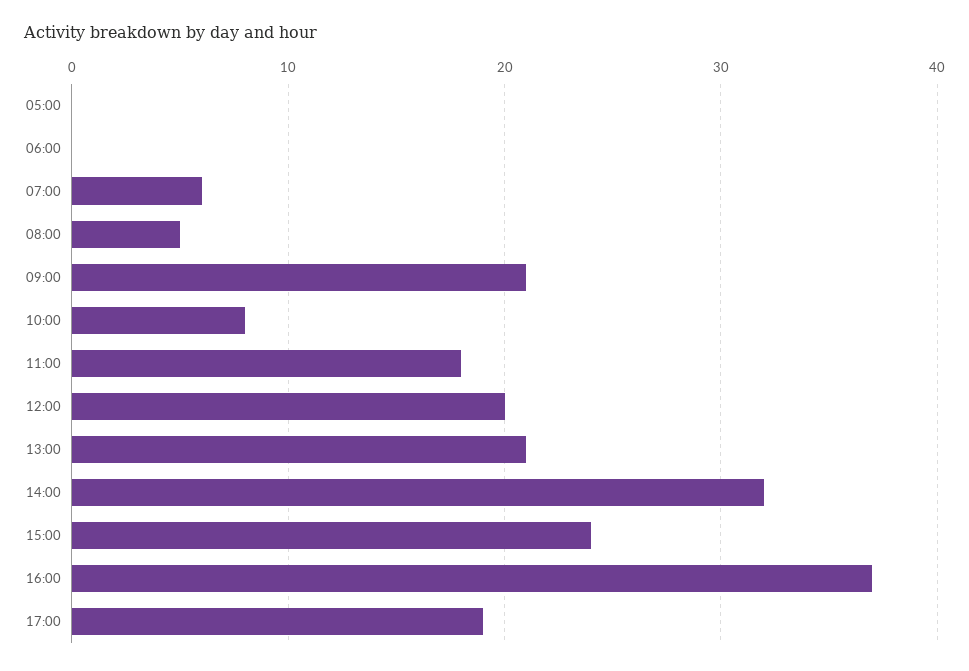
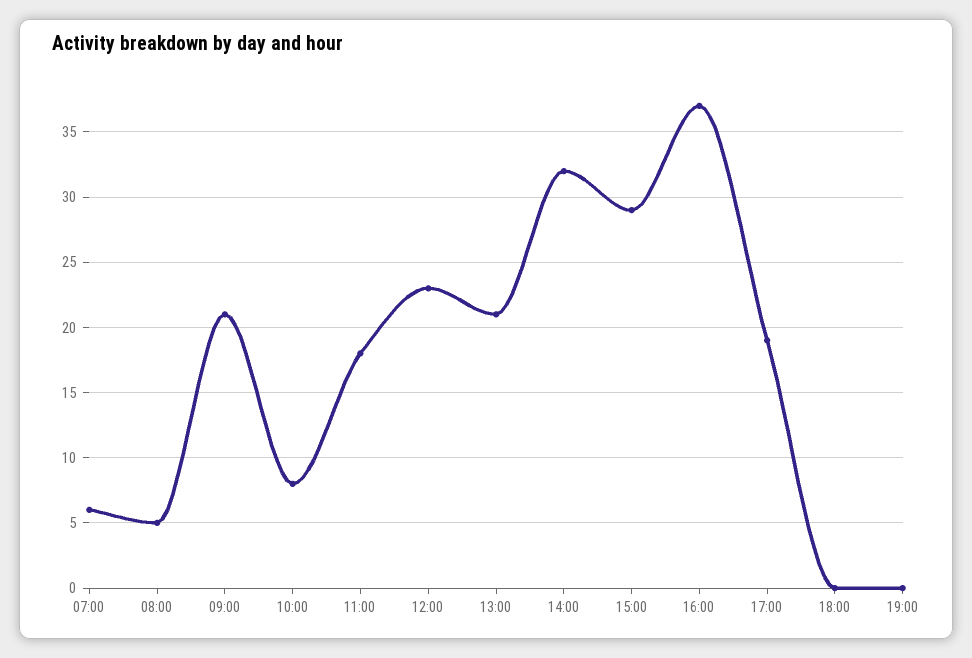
05:00: 0 -> none
06:00: 0 -> none
12:00: 20 -> 23
15:00: 24 -> 29
18:00: none -> 0
19:00: none -> 0

